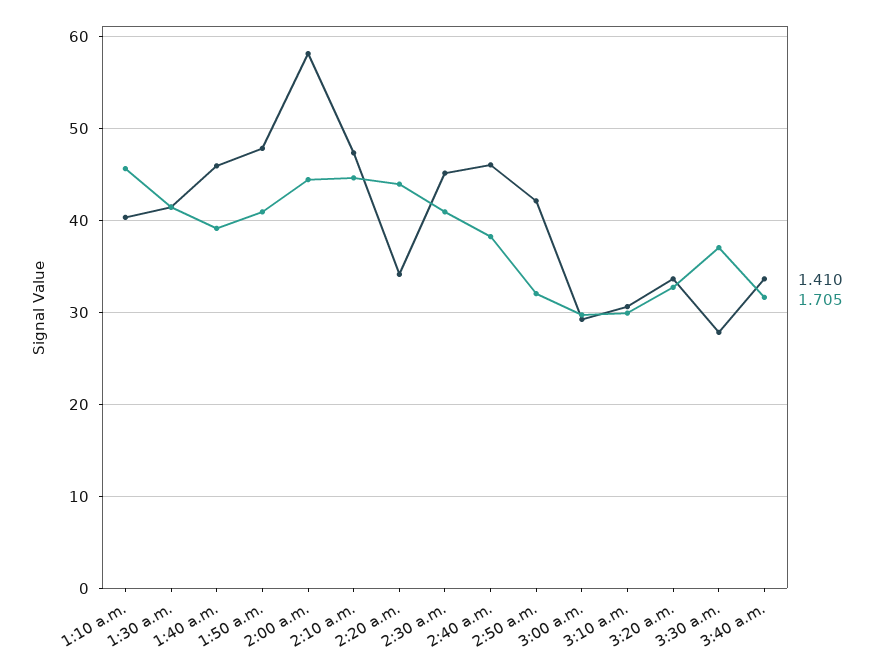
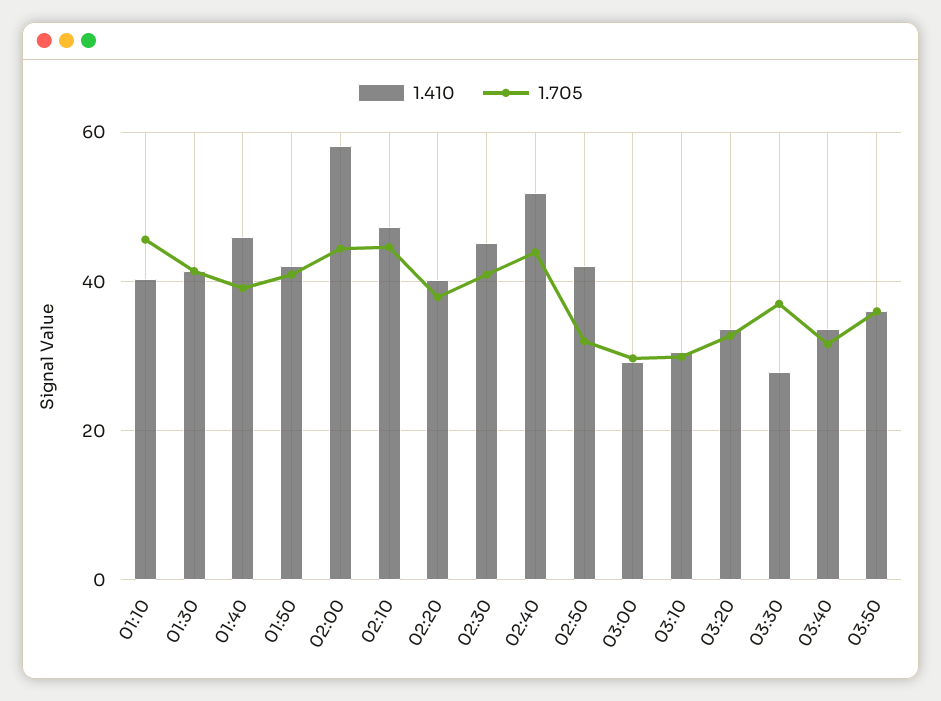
1.410, 1:50 a.m.: 48 -> 42
1.410, 2:20 a.m.: 34 -> 40
1.705, 2:20 a.m.: 44 -> 38
1.410, 2:40 a.m.: 46 -> 52
1.705, 2:40 a.m.: 38 -> 44
1.410, 03:50: none -> 36
1.705, 03:50: none -> 36

